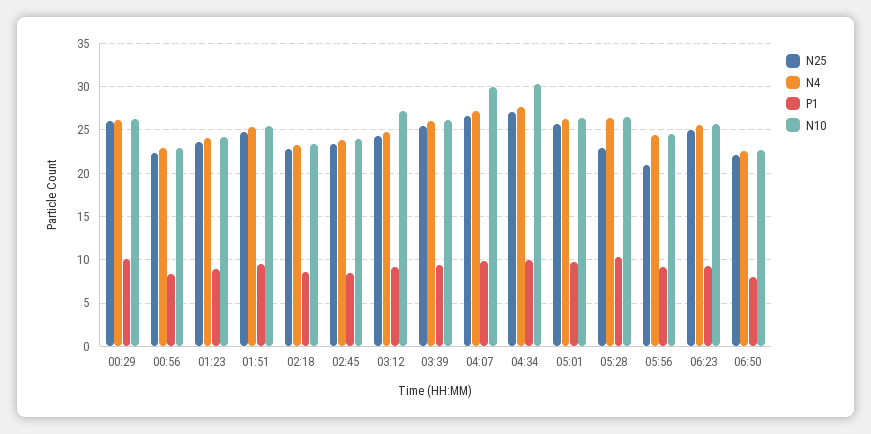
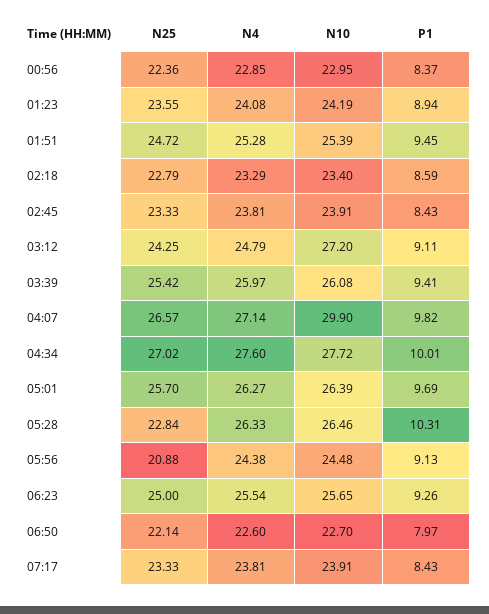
N25, 00:29: 26 -> none
N4, 00:29: 26 -> none
P1, 00:29: 10 -> none
N10, 00:29: 26 -> none
N10, 04:34: 30 -> 27.72
N25, 07:17: none -> 23.33
N4, 07:17: none -> 23.81
N10, 07:17: none -> 23.91
P1, 07:17: none -> 8.43

